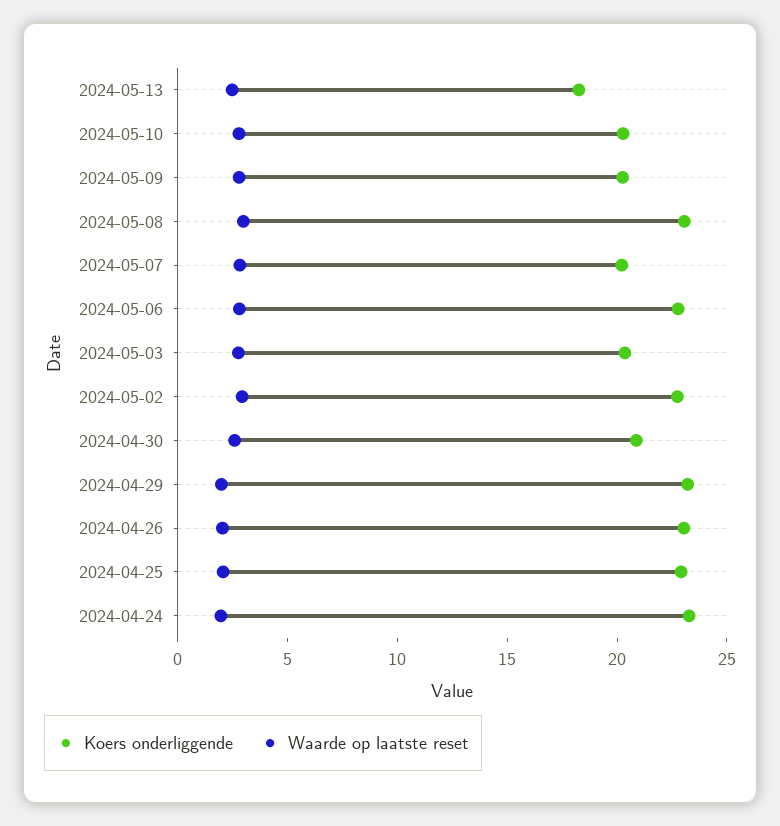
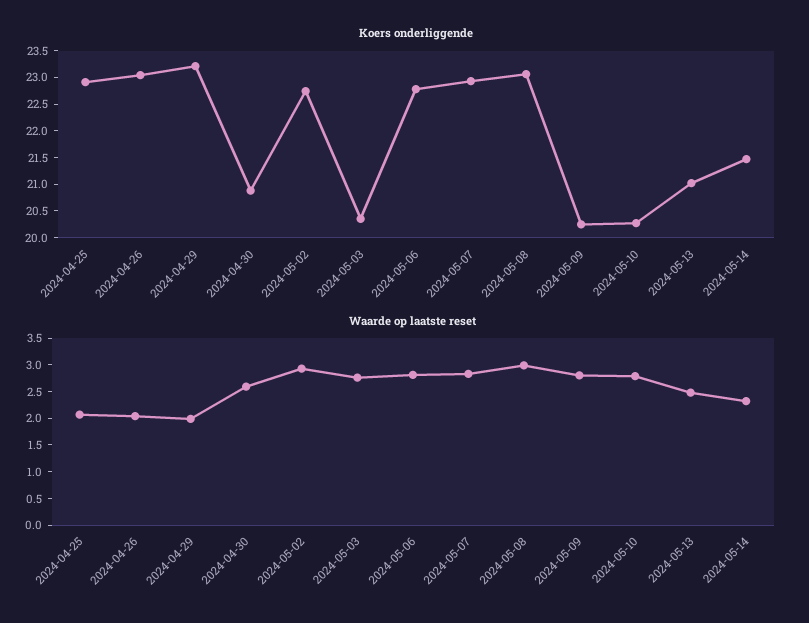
Koers onderliggende, 2024-05-13: 18 -> 21
Koers onderliggende, 2024-05-07: 20 -> 23
Koers onderliggende, 2024-04-24: 23 -> none
Waarde op laatste reset, 2024-04-24: 2 -> none
Koers onderliggende, 2024-05-14: none -> 21.5
Waarde op laatste reset, 2024-05-14: none -> 2.25

